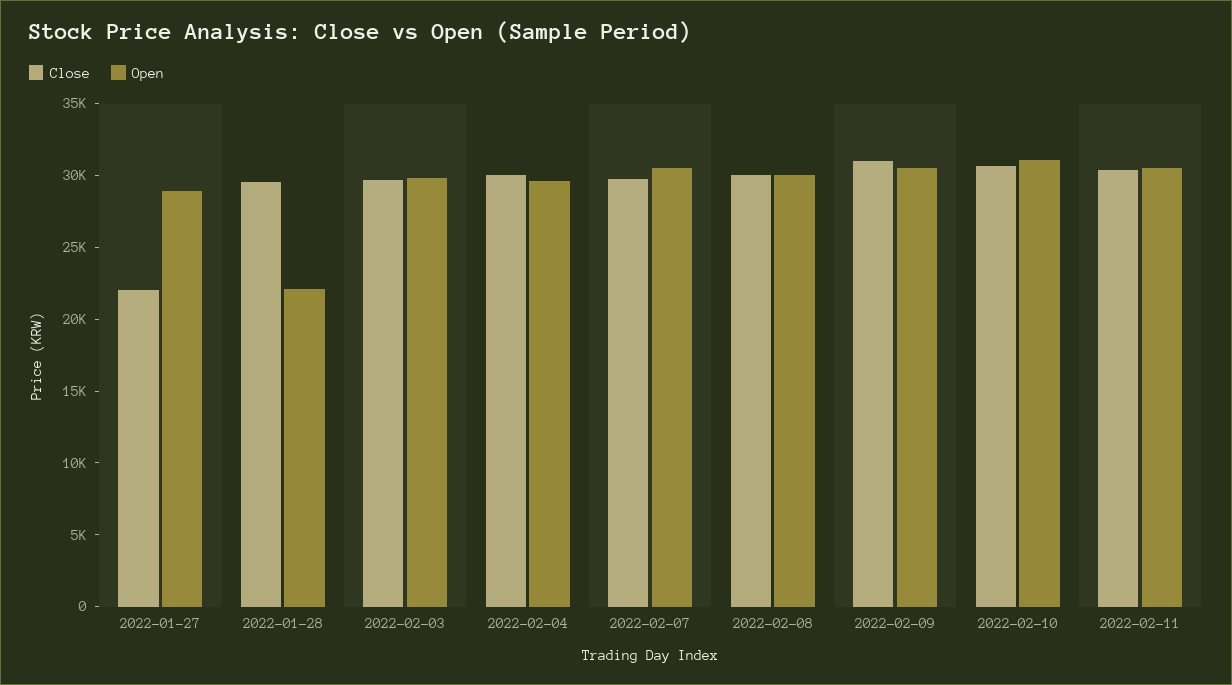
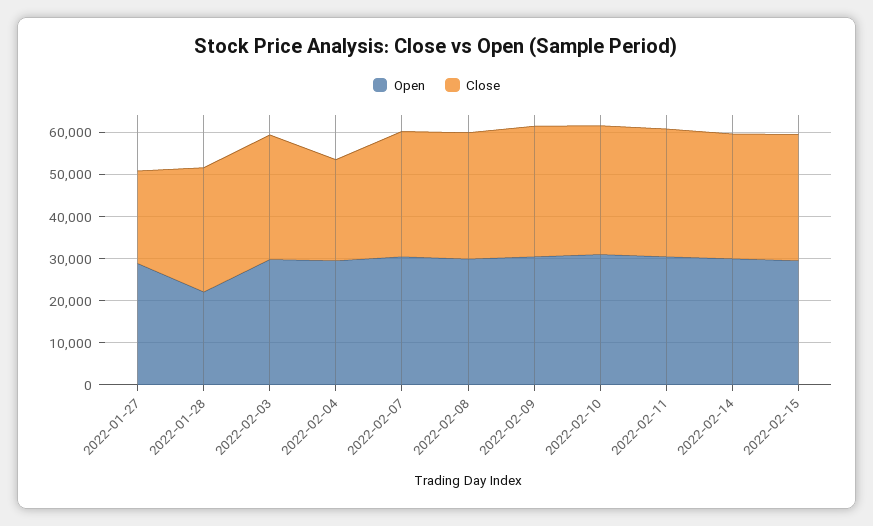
Close, 2022-02-04: 30000 -> 24000
Open, 2022-02-14: none -> 30000
Close, 2022-02-14: none -> 30000
Open, 2022-02-15: none -> 30000
Close, 2022-02-15: none -> 30000

